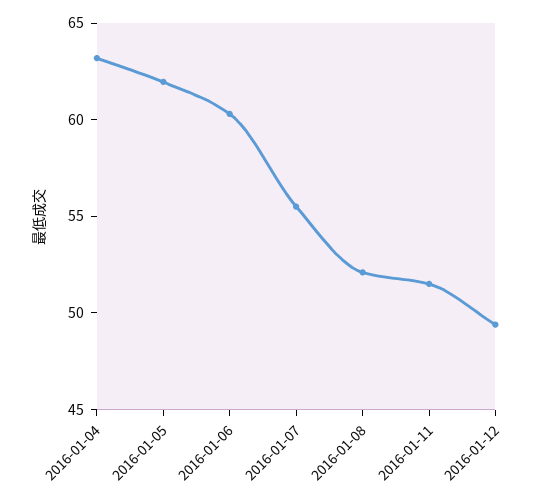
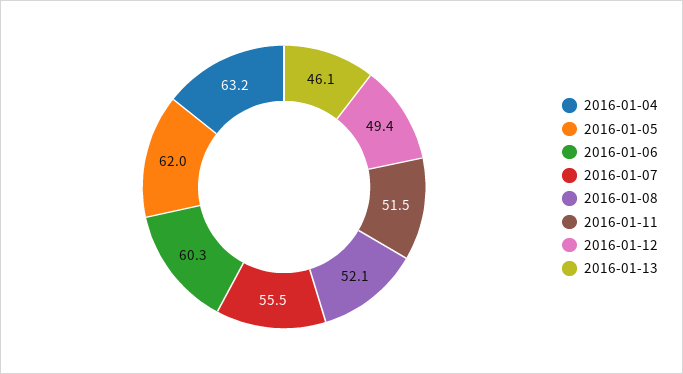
2016-01-13: none -> 46.1

